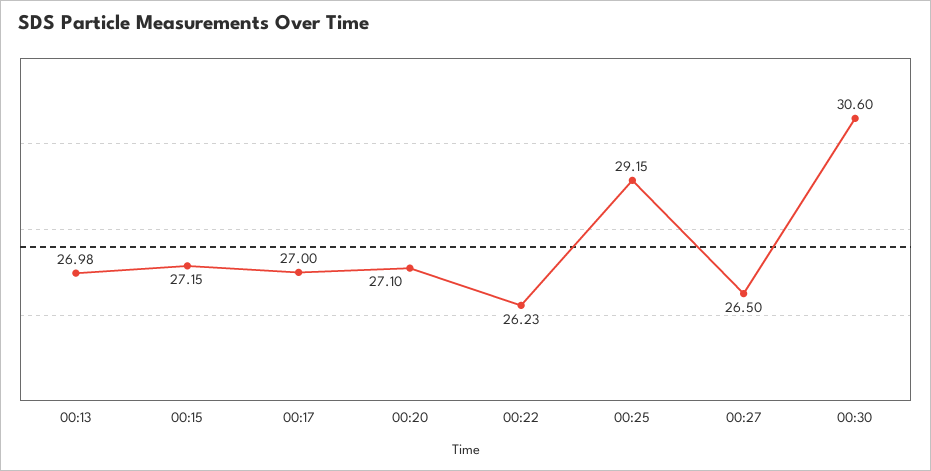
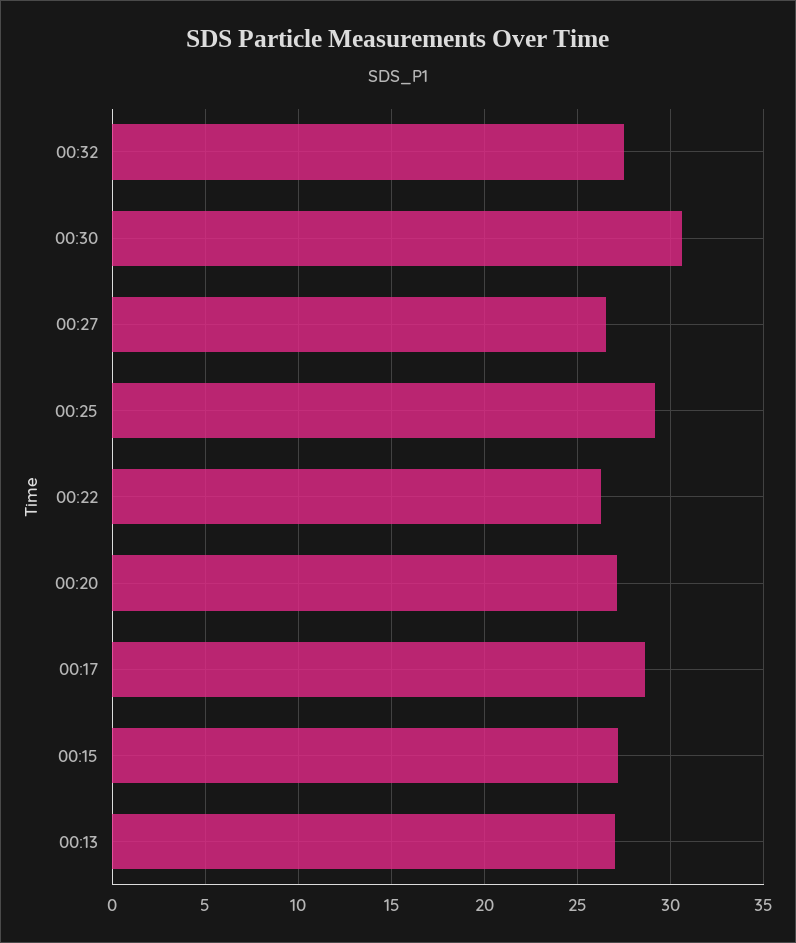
00:17: 27 -> 28.5
00:32: none -> 27.5

